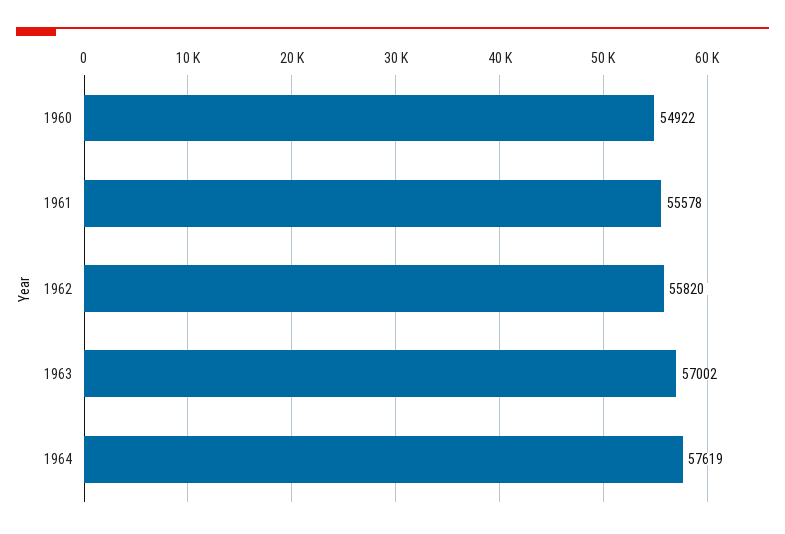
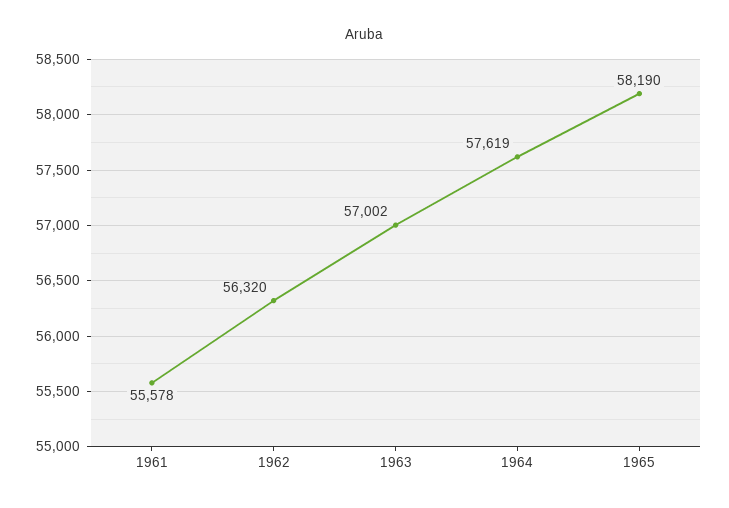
1960: 54922 -> none
1962: 55820 -> 56320
1965: none -> 58190

